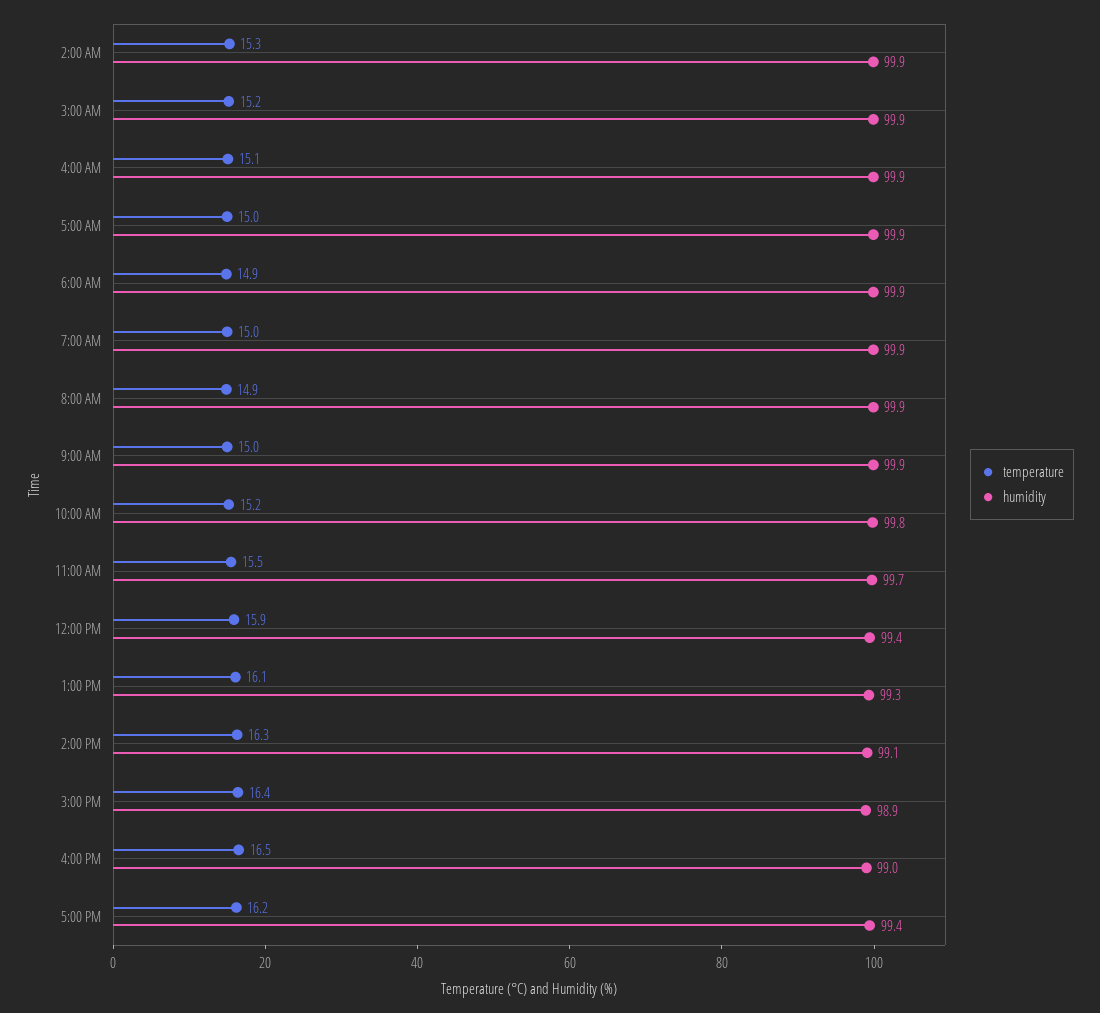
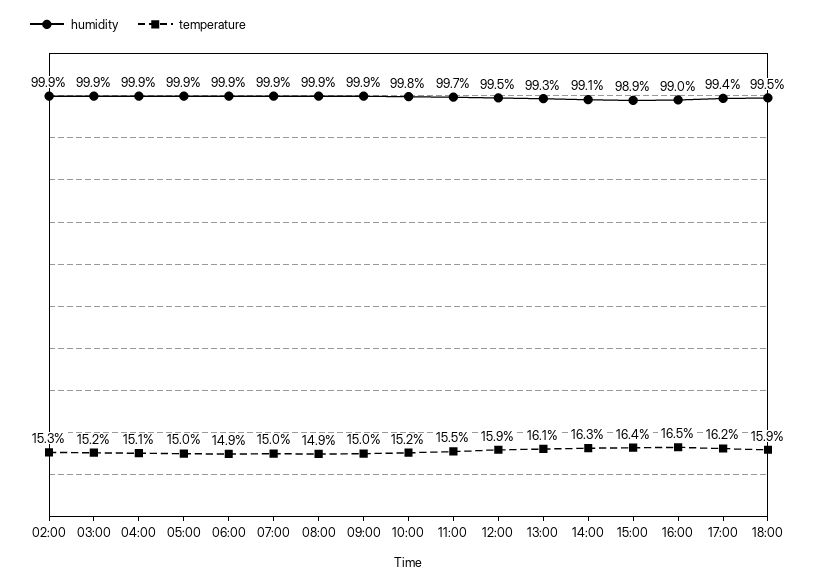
humidity, 12:00 PM: 99.4 -> 99.5
humidity, 18:00: none -> 99.5
temperature, 18:00: none -> 15.9

